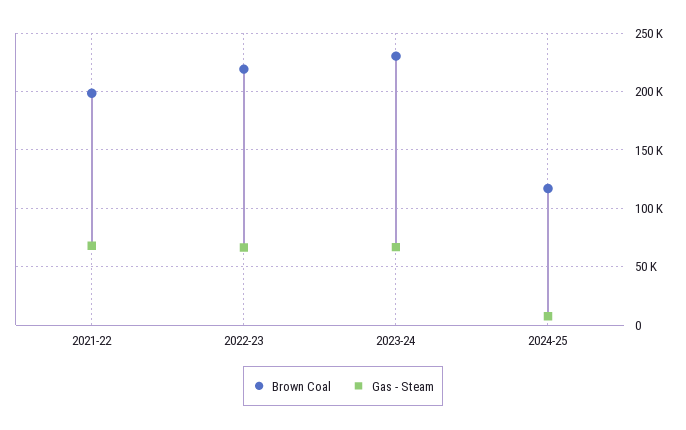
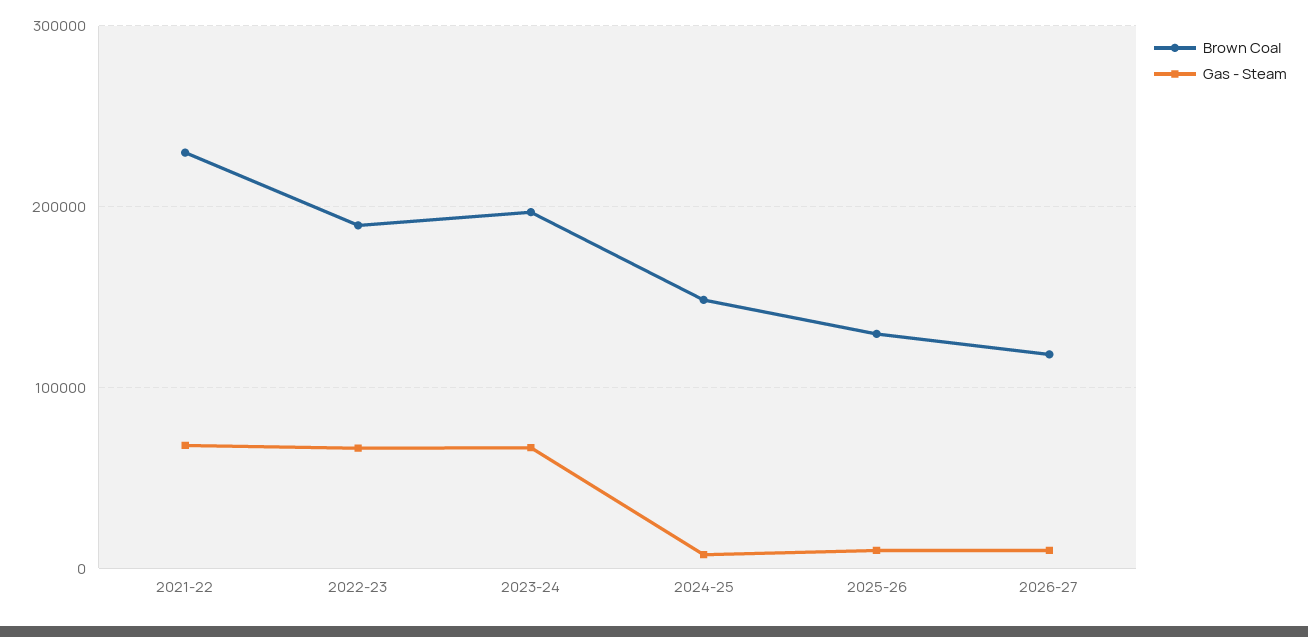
Brown Coal, 2021-22: 200000 -> 230000
Brown Coal, 2022-23: 220000 -> 190000
Brown Coal, 2023-24: 230000 -> 200000
Brown Coal, 2024-25: 120000 -> 150000
Brown Coal, 2025-26: none -> 130000
Gas - Steam, 2025-26: none -> 10000
Brown Coal, 2026-27: none -> 120000
Gas - Steam, 2026-27: none -> 10000

